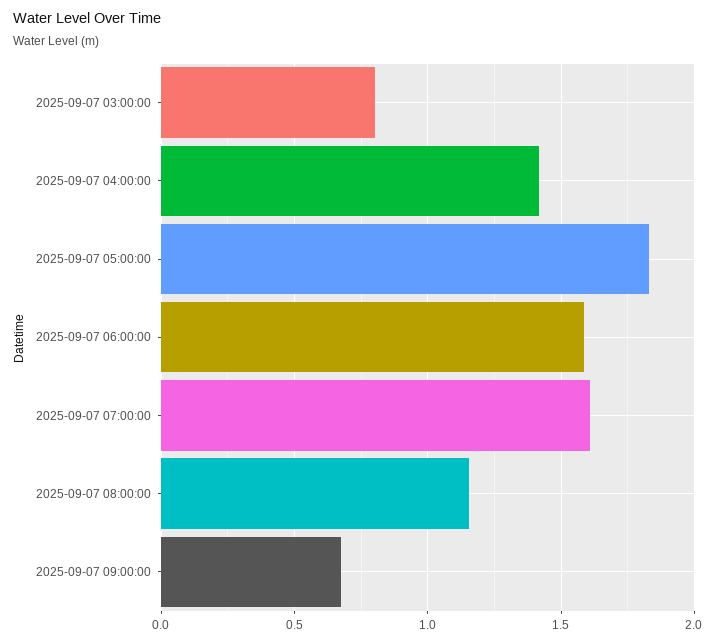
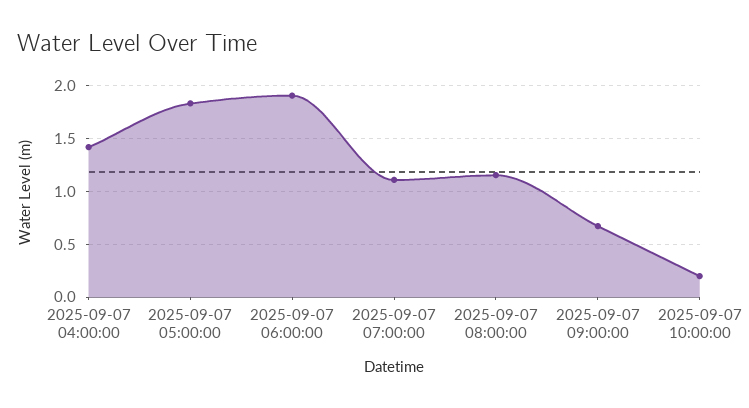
2025-09-07 03:00:00: 0.8 -> none
2025-09-07 06:00:00: 1.6 -> 1.9
2025-09-07 07:00:00: 1.6 -> 1.1
2025-09-07 10:00:00: none -> 0.2

